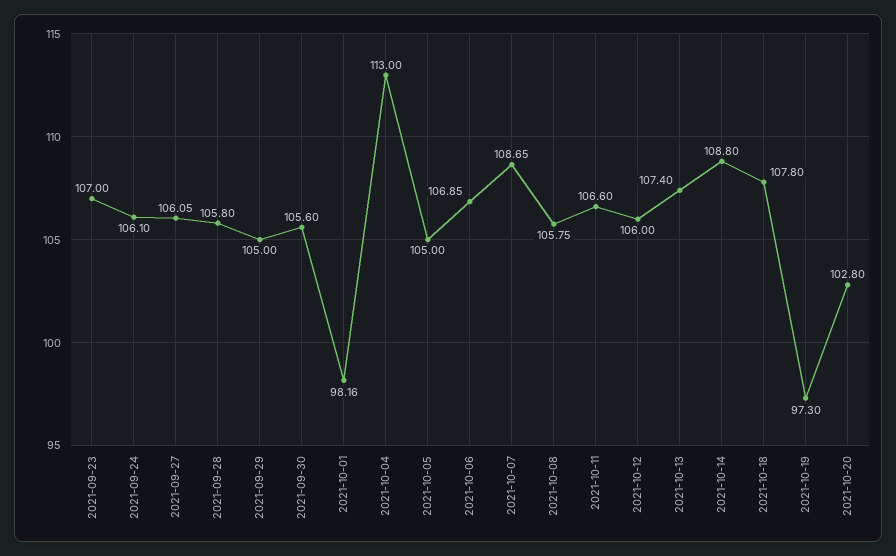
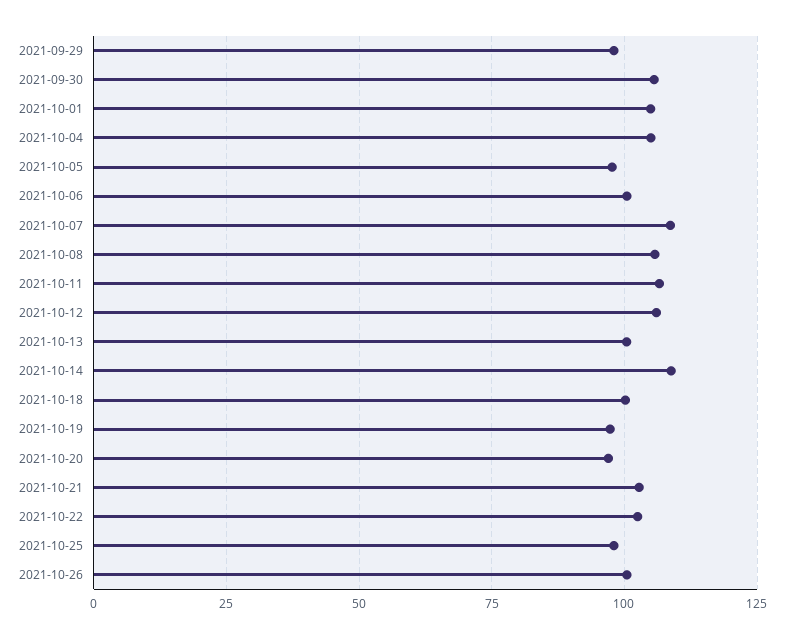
2021-09-23: 107 -> none
2021-09-24: 106.1 -> none
2021-09-27: 106.05 -> none
2021-09-28: 105.8 -> none
2021-09-29: 105 -> 97.5
2021-10-01: 98.16 -> 105
2021-10-04: 113 -> 105
2021-10-05: 105 -> 97.5
2021-10-06: 106.85 -> 100
2021-10-13: 107.4 -> 100
2021-10-18: 107.8 -> 100
2021-10-20: 102.8 -> 97.5
2021-10-21: none -> 102.5
2021-10-22: none -> 102.5
2021-10-25: none -> 97.5
2021-10-26: none -> 100

